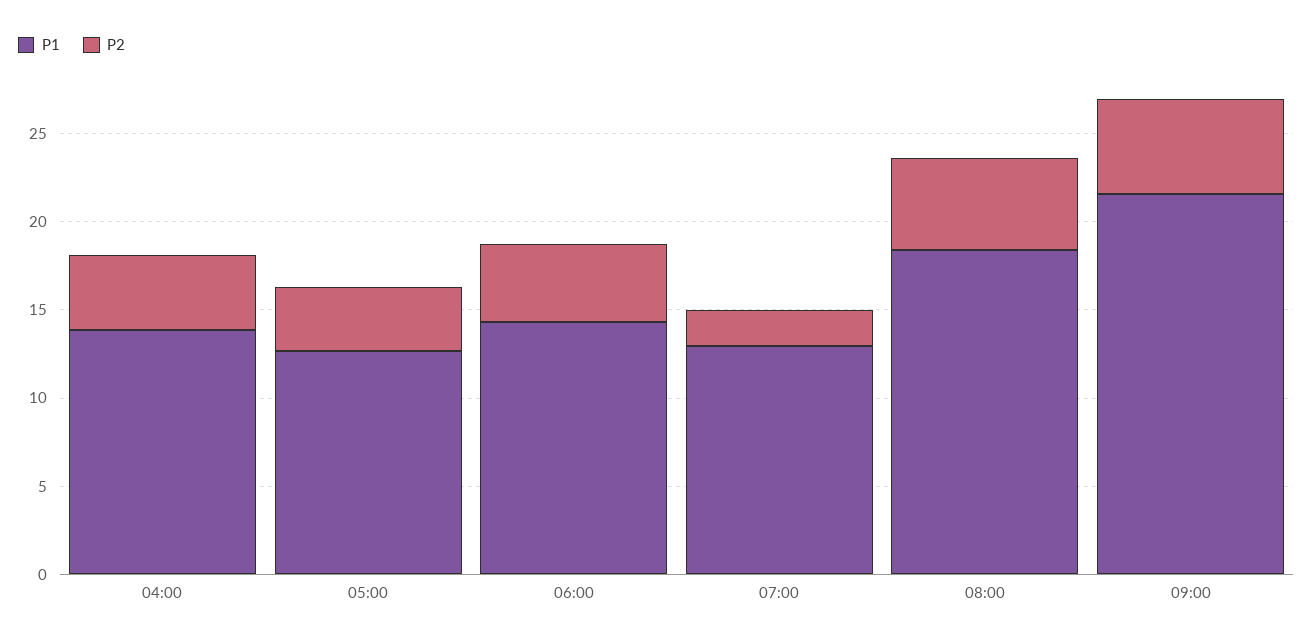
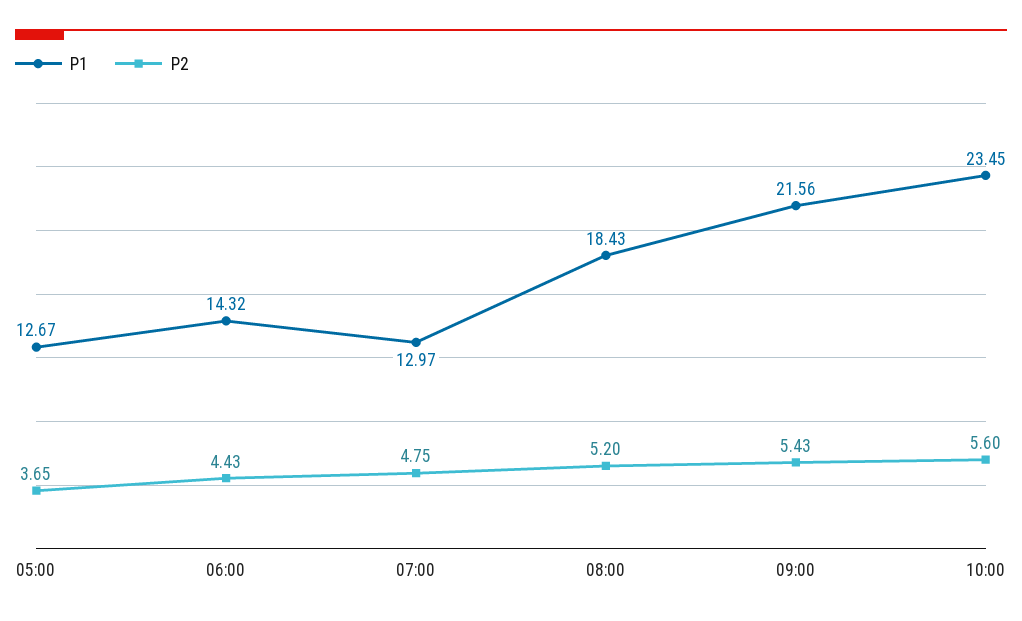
P1, 04:00: 14 -> none
P2, 04:00: 4 -> none
P2, 07:00: 2 -> 4.75
P1, 10:00: none -> 23.45
P2, 10:00: none -> 5.6

